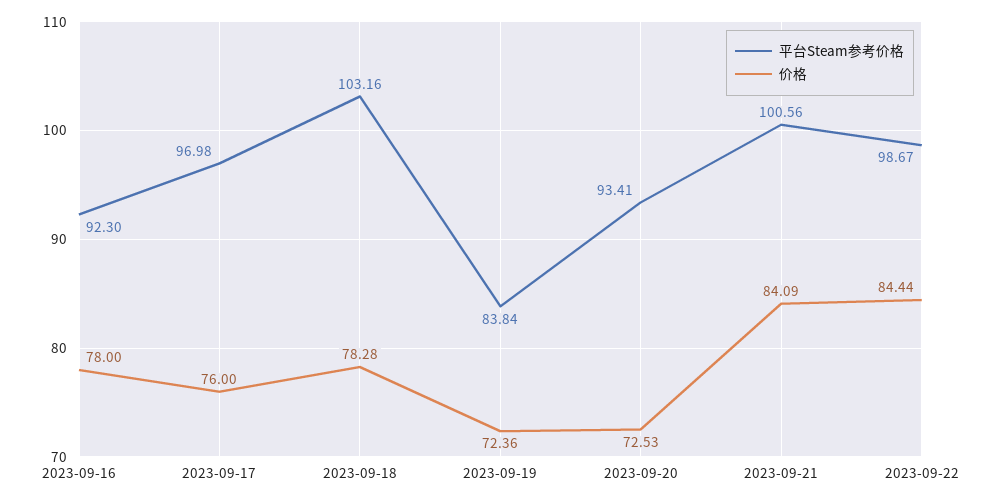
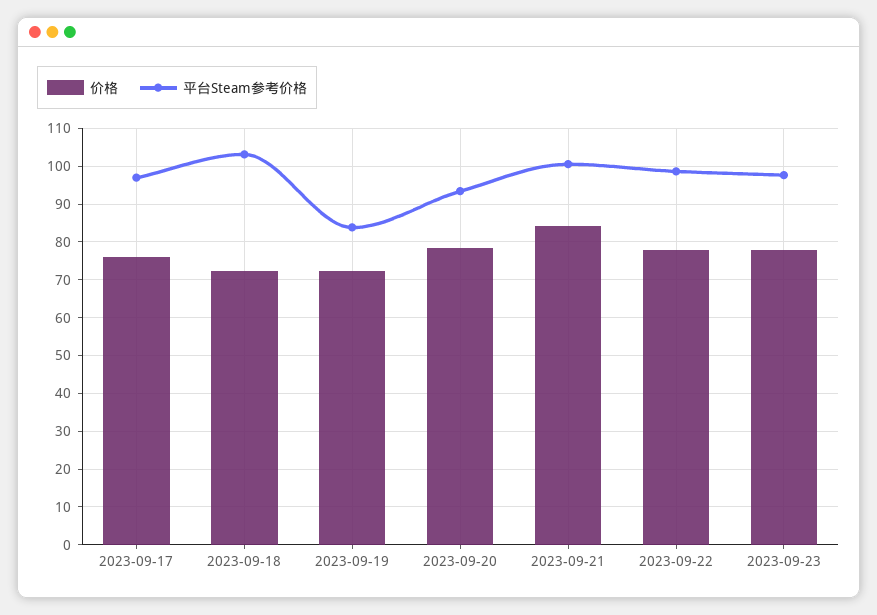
平台Steam参考价格, 2023-09-16: 92.3 -> none
价格, 2023-09-16: 78 -> none
价格, 2023-09-18: 78.28 -> 72
价格, 2023-09-20: 72.53 -> 78
价格, 2023-09-22: 84.44 -> 78
价格, 2023-09-23: none -> 78
平台Steam参考价格, 2023-09-23: none -> 98

